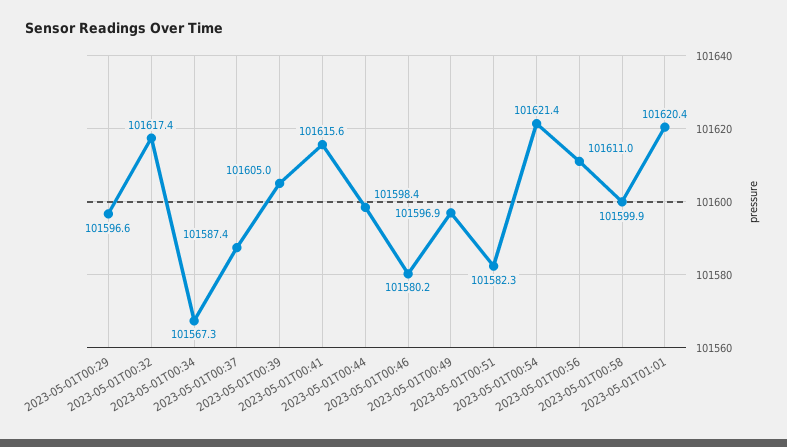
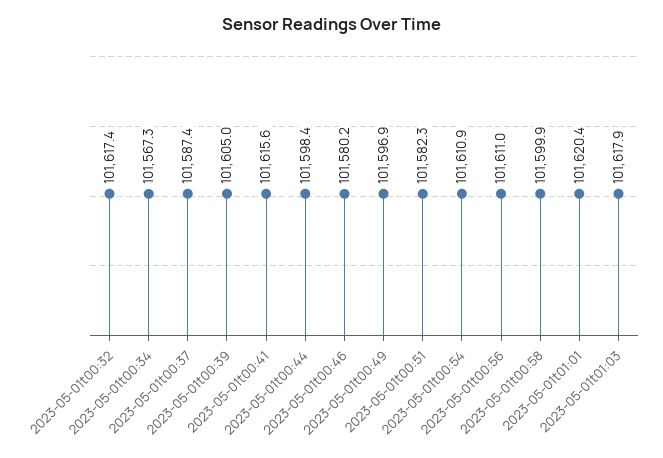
2023-05-01T00:29: 101596.6 -> none
2023-05-01T00:54: 101621.4 -> 101610.9
2023-05-01t01:03: none -> 101617.9

